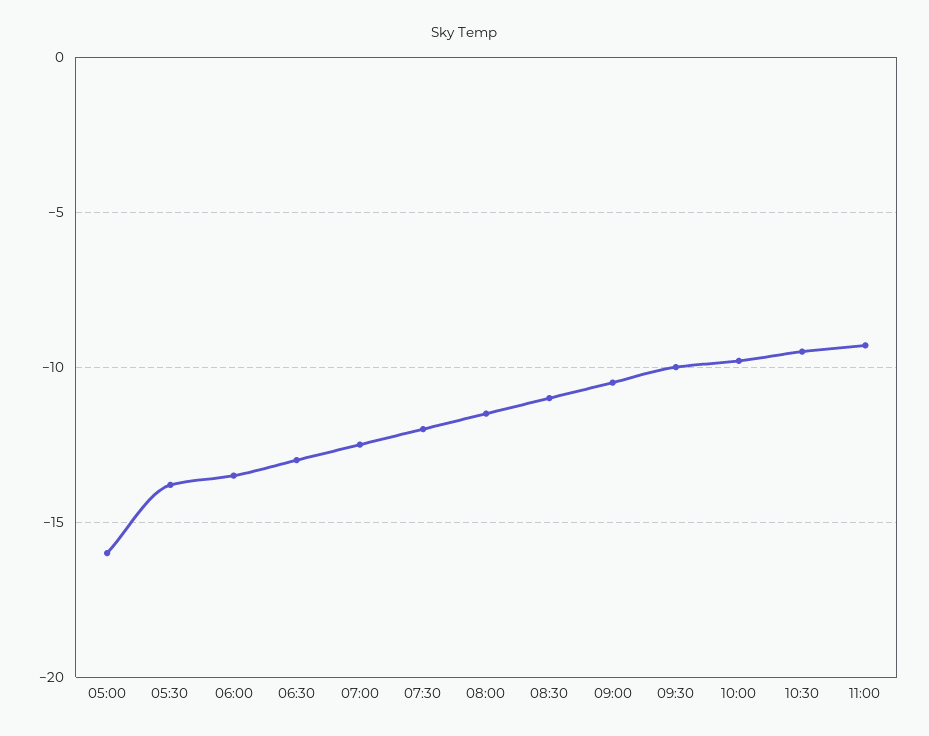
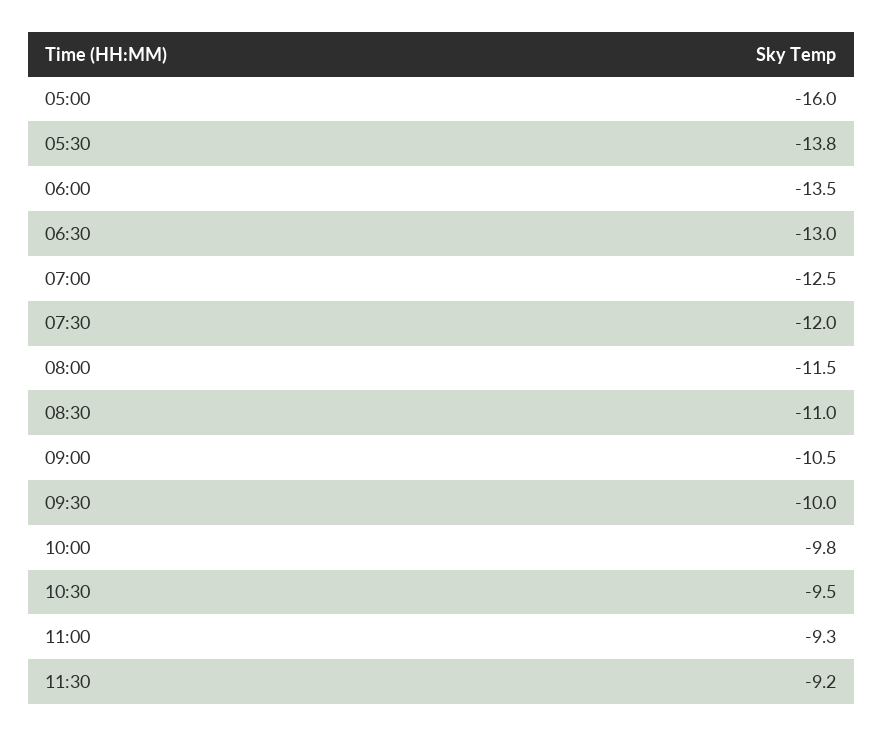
11:30: none -> -9.2

